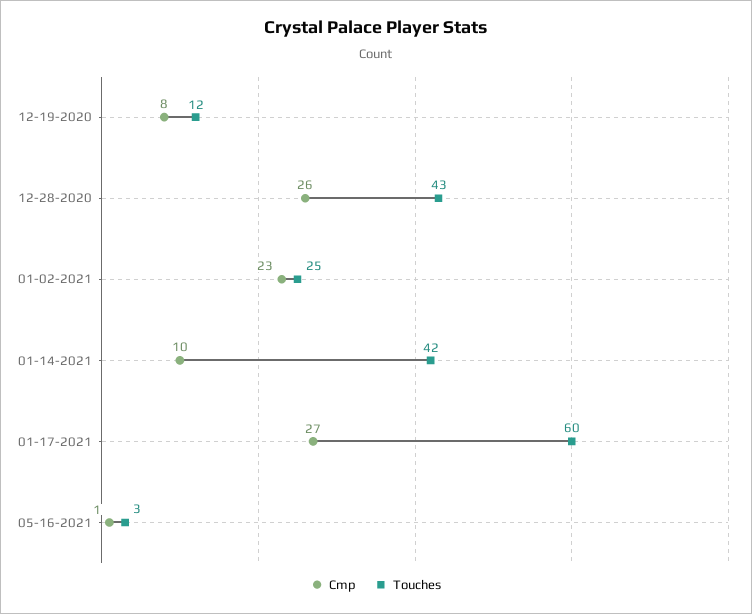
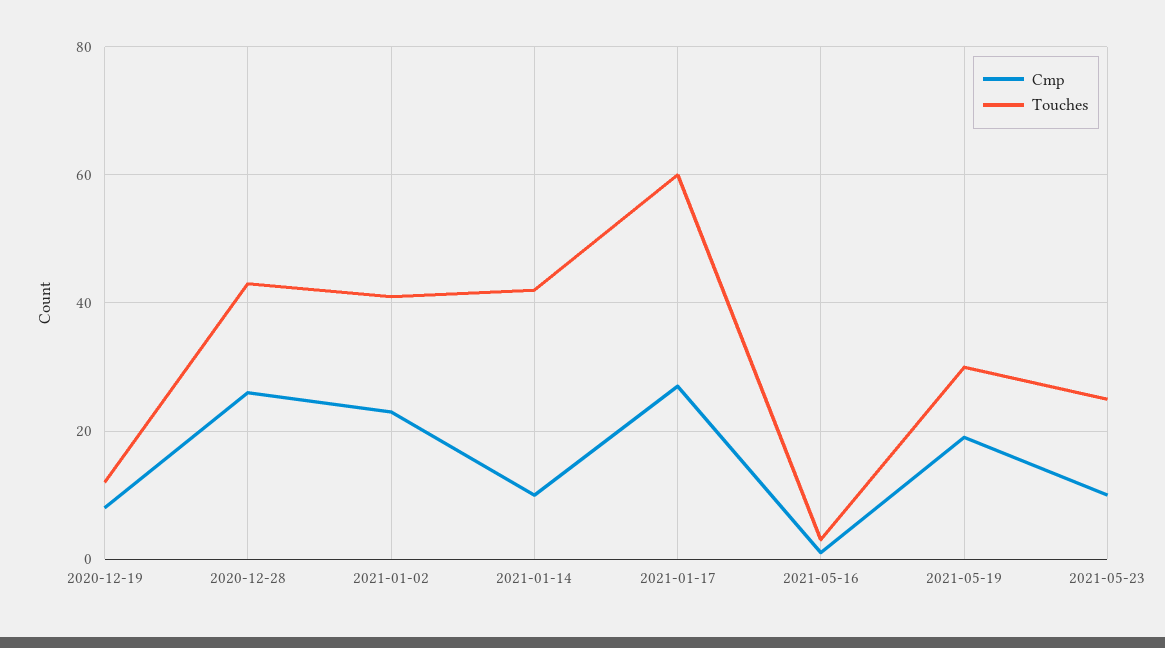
Touches, 01-02-2021: 25 -> 40
Cmp, 2021-05-19: none -> 20
Touches, 2021-05-19: none -> 30
Cmp, 2021-05-23: none -> 10
Touches, 2021-05-23: none -> 25

